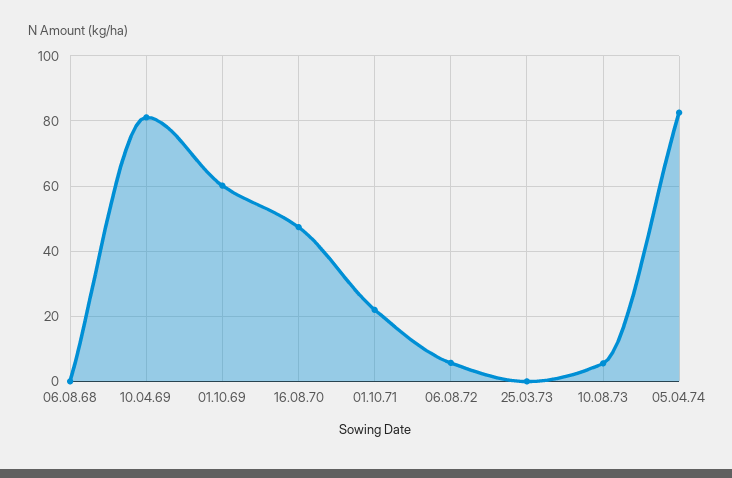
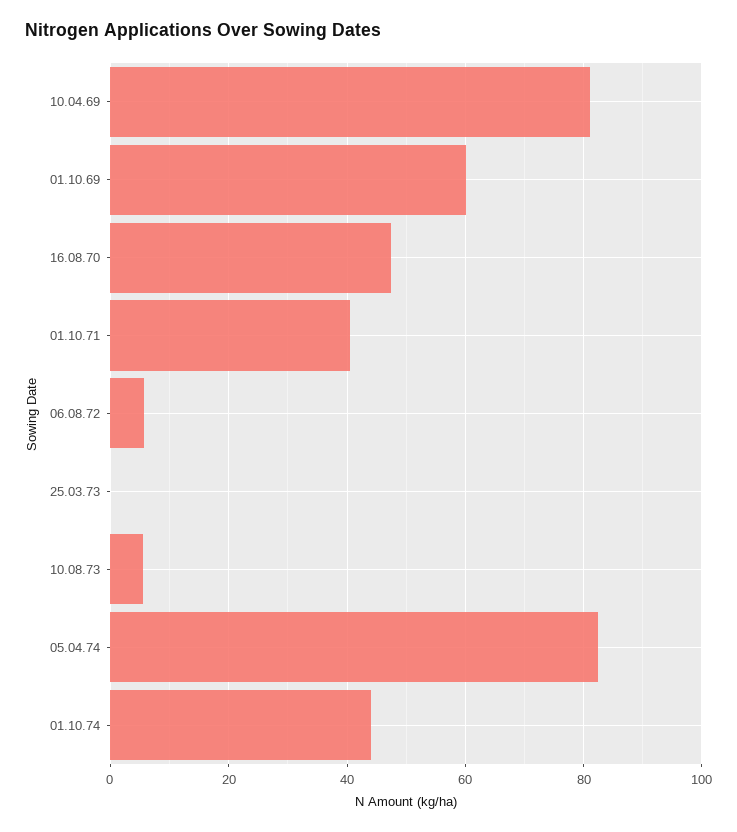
06.08.68: 0 -> none
01.10.71: 22 -> 40
01.10.74: none -> 44

